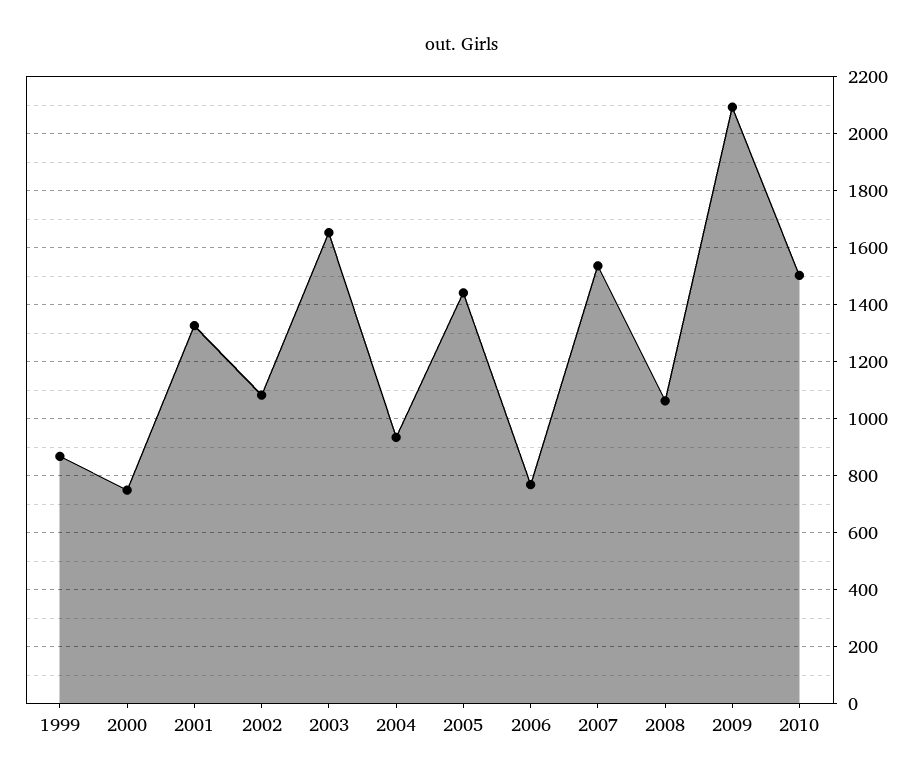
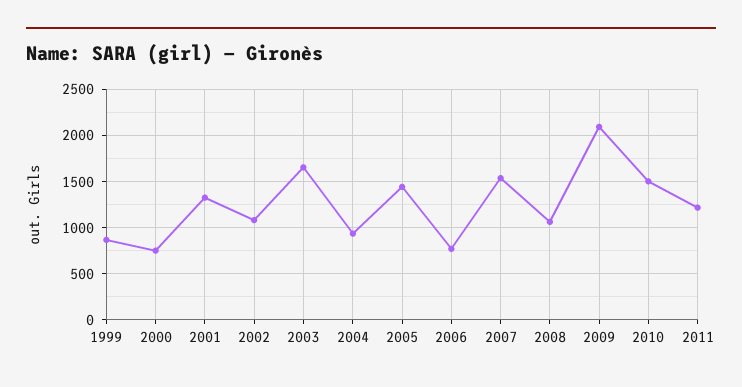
2011: none -> 1200

